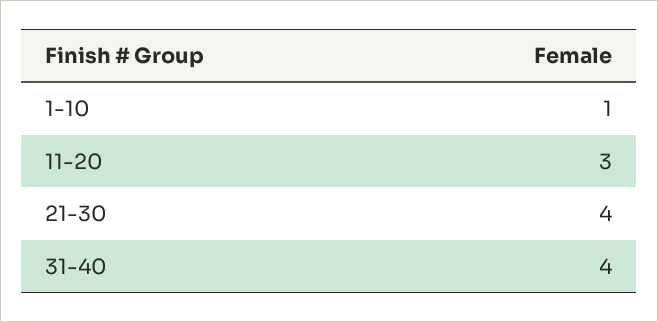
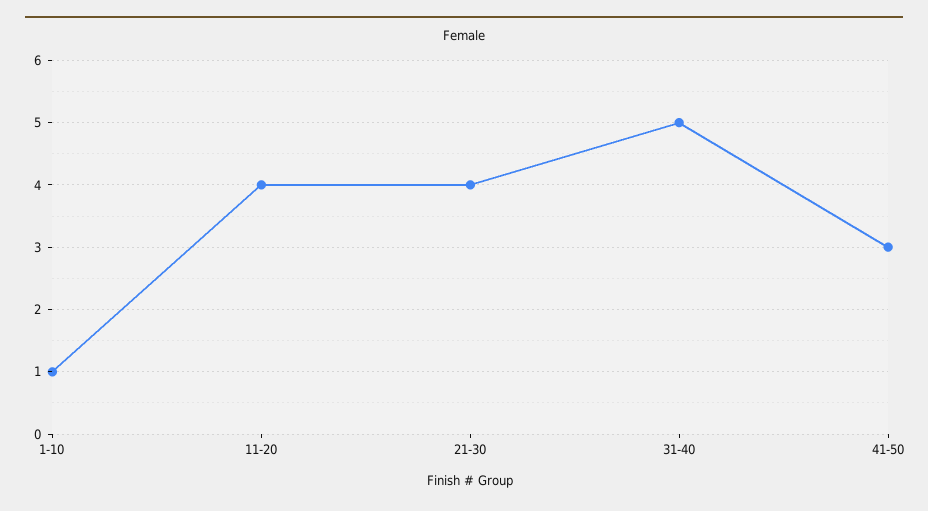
11-20: 3 -> 4
31-40: 4 -> 5
41-50: none -> 3

